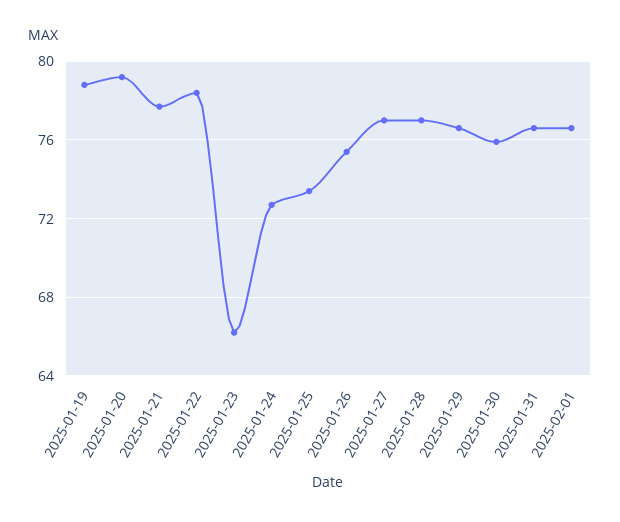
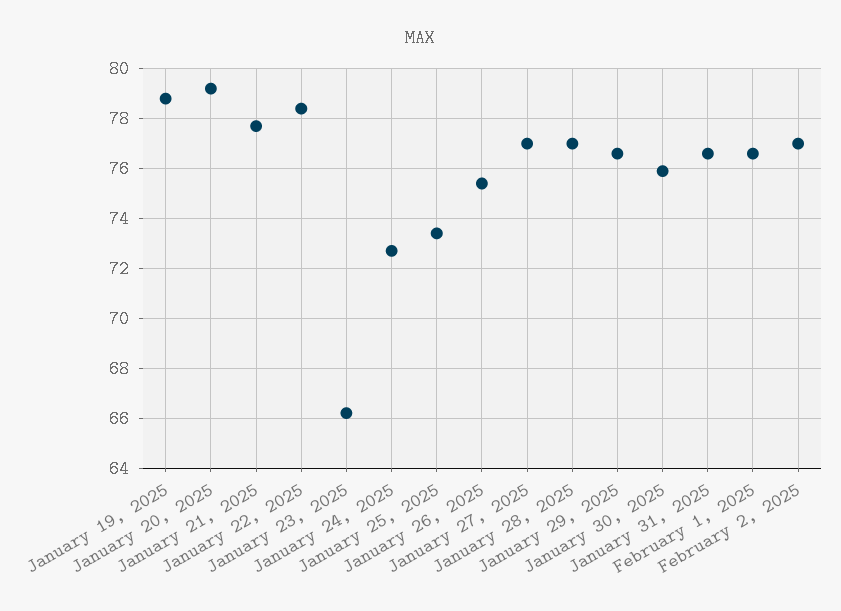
February 2, 2025: none -> 77

